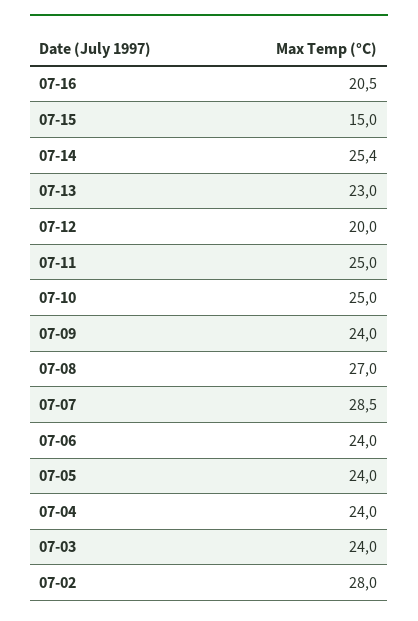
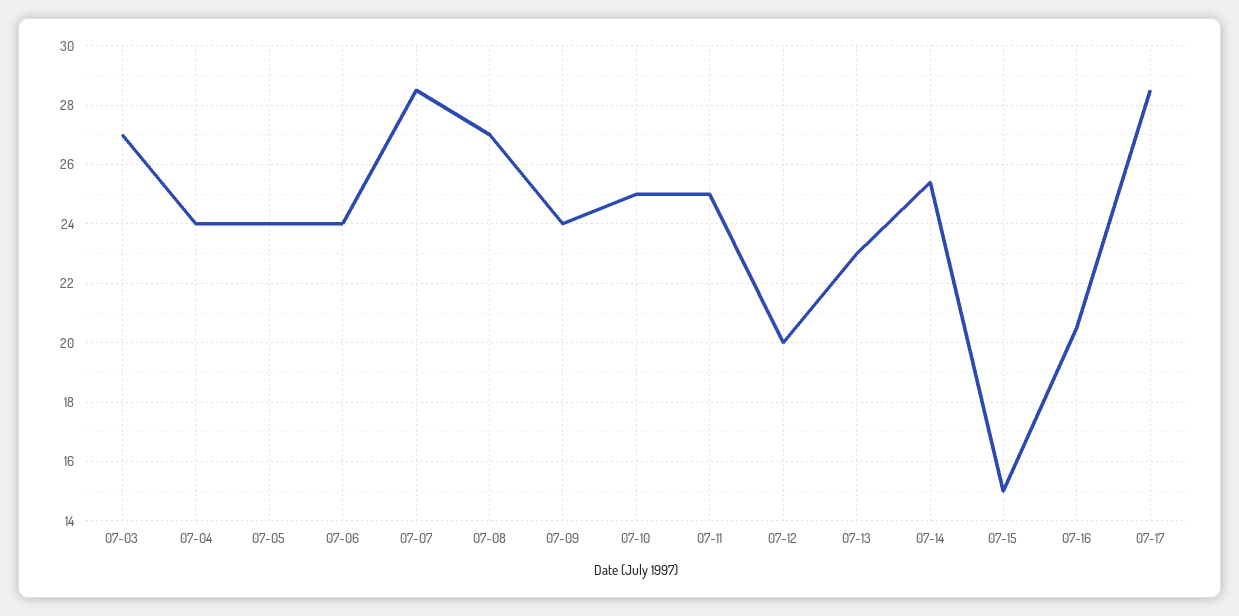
07-03: 24 -> 27
07-02: 28 -> none
07-17: none -> 28.5

